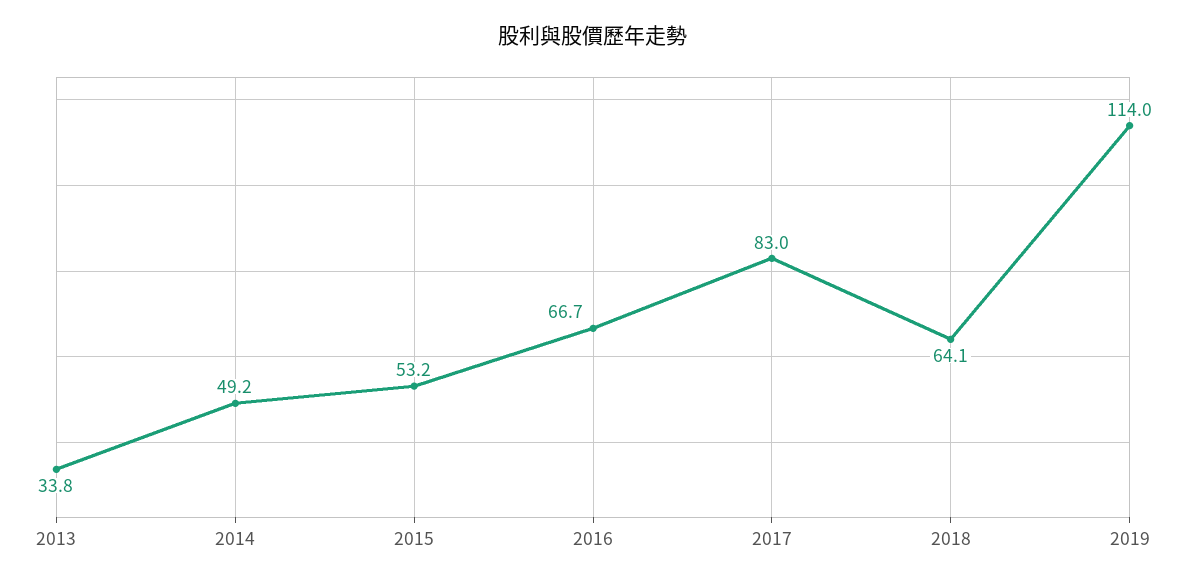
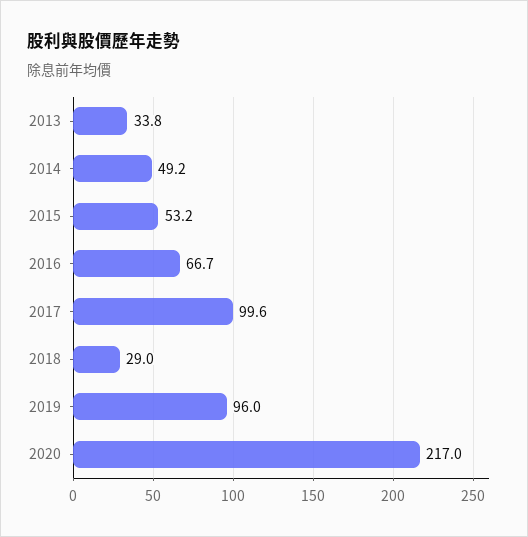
2017: 83 -> 99.6
2018: 64.1 -> 29
2019: 114 -> 96
2020: none -> 217

